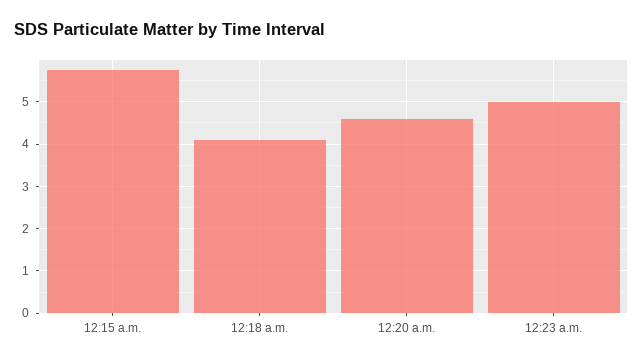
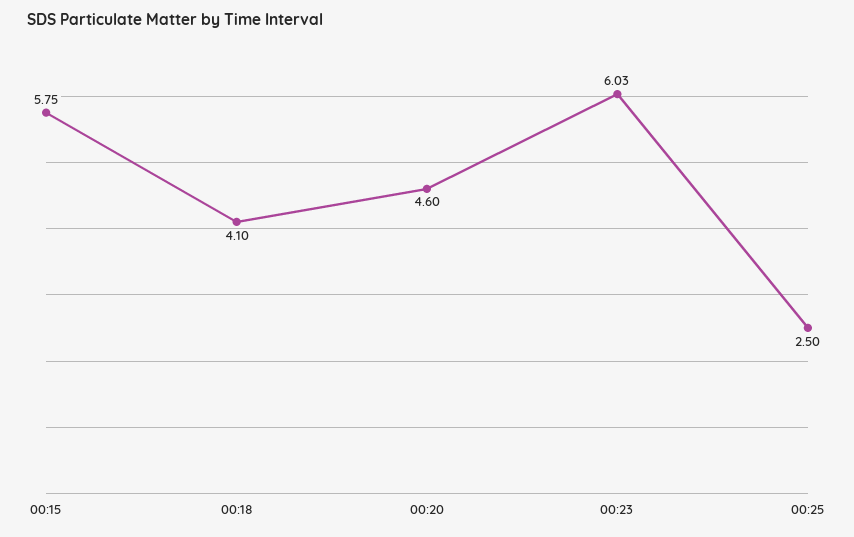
12:23 a.m.: 5 -> 6.03
00:25: none -> 2.5

